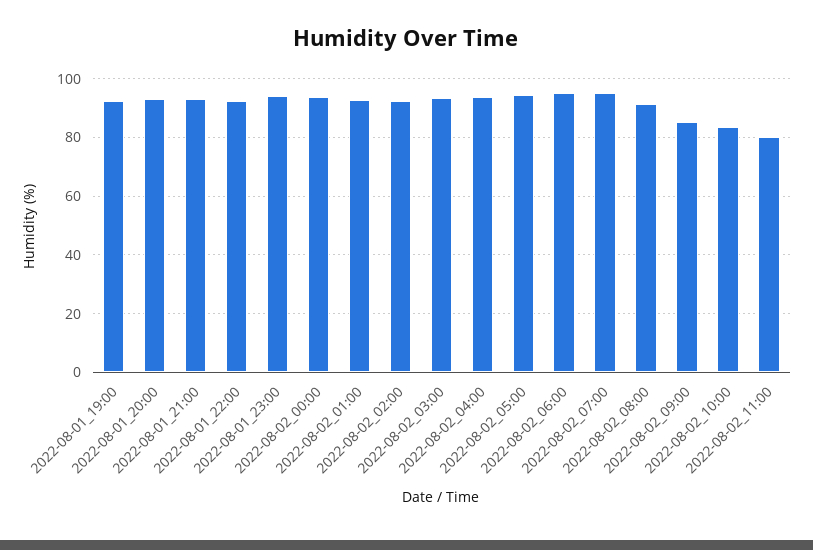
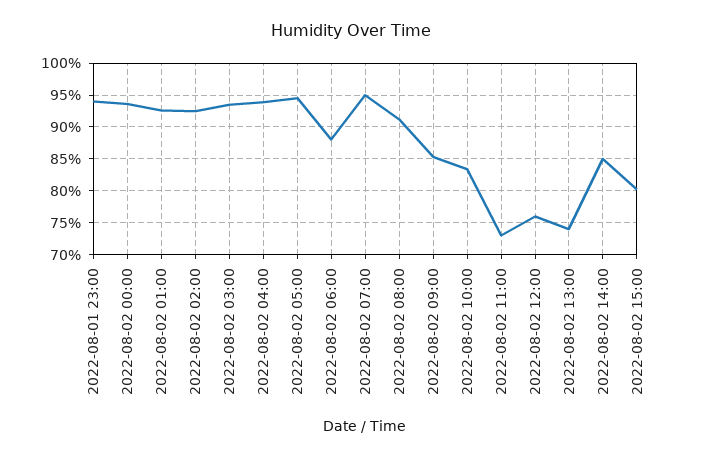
2022-08-01_19:00: 92.5 -> none
2022-08-01_20:00: 92.5 -> none
2022-08-01_21:00: 92.5 -> none
2022-08-01_22:00: 92.5 -> none
2022-08-02_06:00: 95 -> 88
2022-08-02_11:00: 80 -> 73
2022-08-02 12:00: none -> 76
2022-08-02 13:00: none -> 74
2022-08-02 14:00: none -> 85
2022-08-02 15:00: none -> 80

